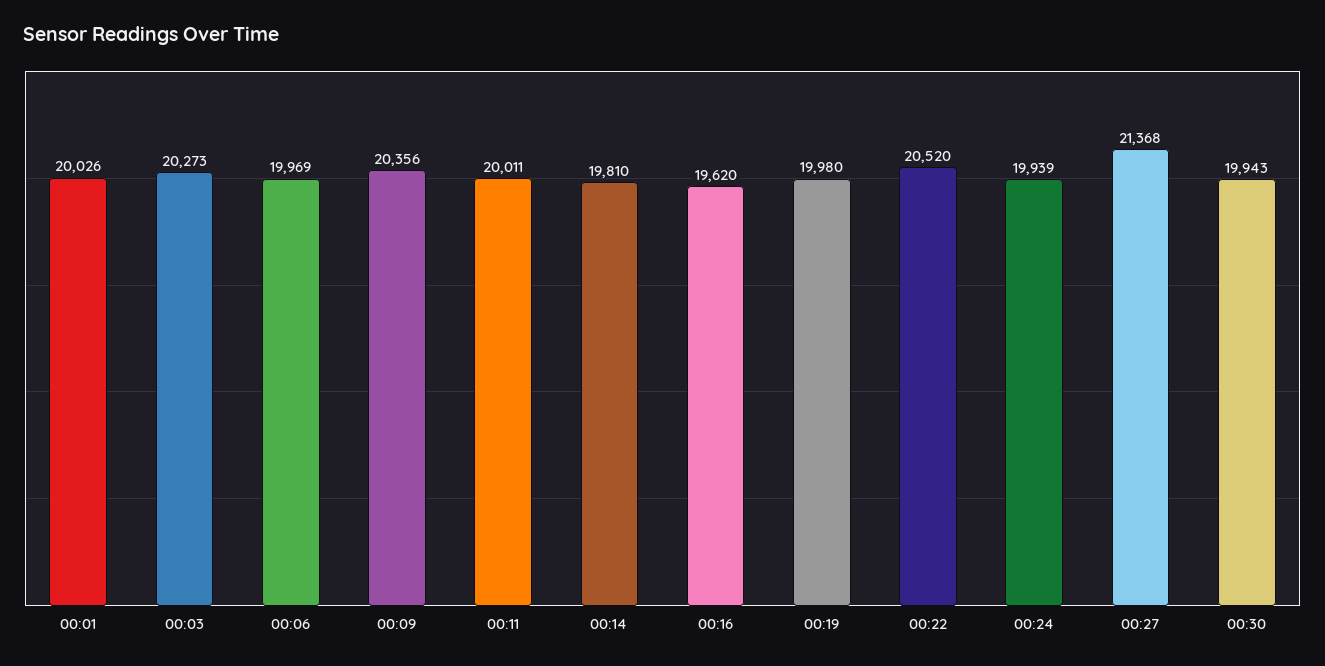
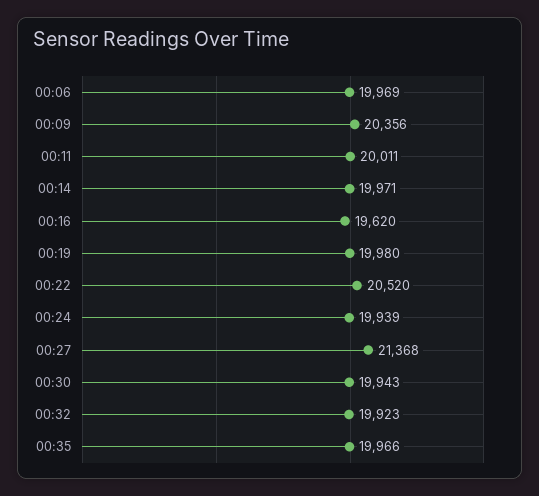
00:01: 20026 -> none
00:03: 20273 -> none
00:14: 19810 -> 19971
00:32: none -> 19923
00:35: none -> 19966

